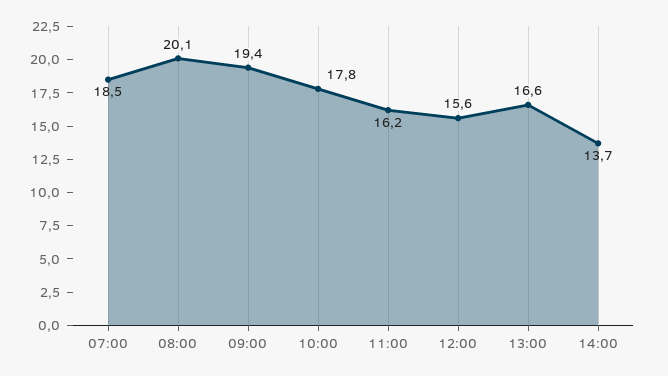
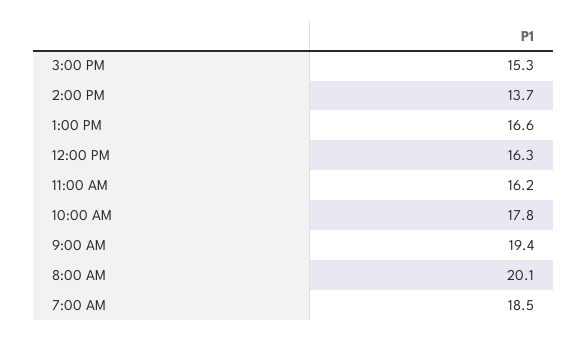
12:00: 15.6 -> 16.3
3:00 PM: none -> 15.3

